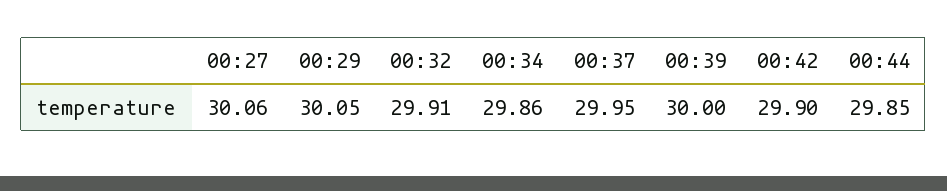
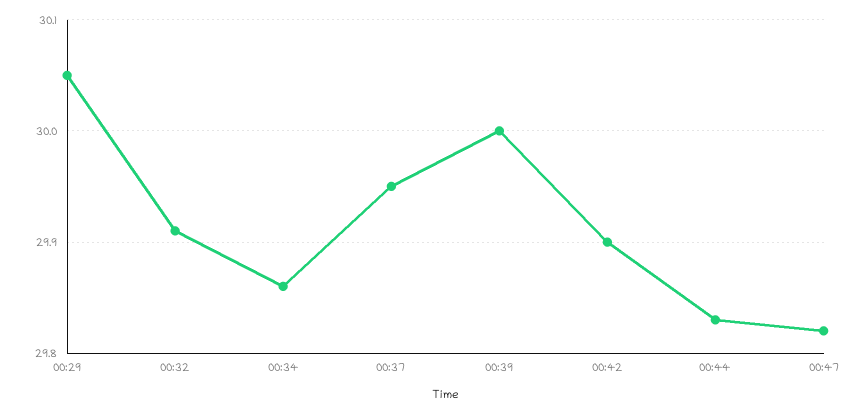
00:27: 30.06 -> none
00:44: 29.85 -> 29.83
00:47: none -> 29.82

